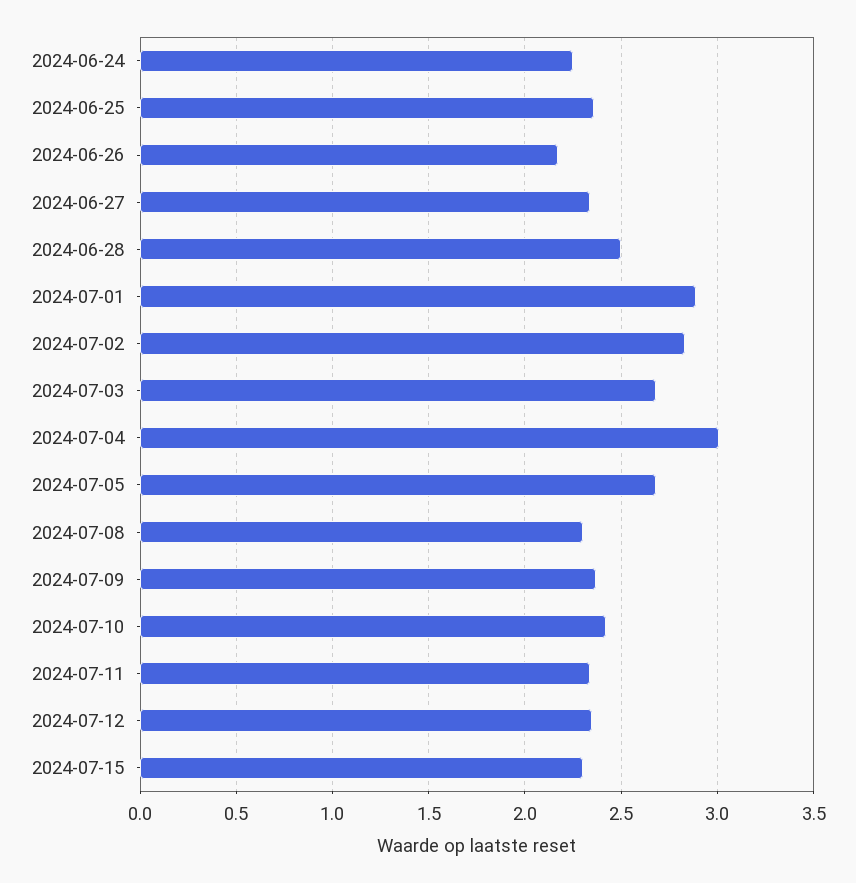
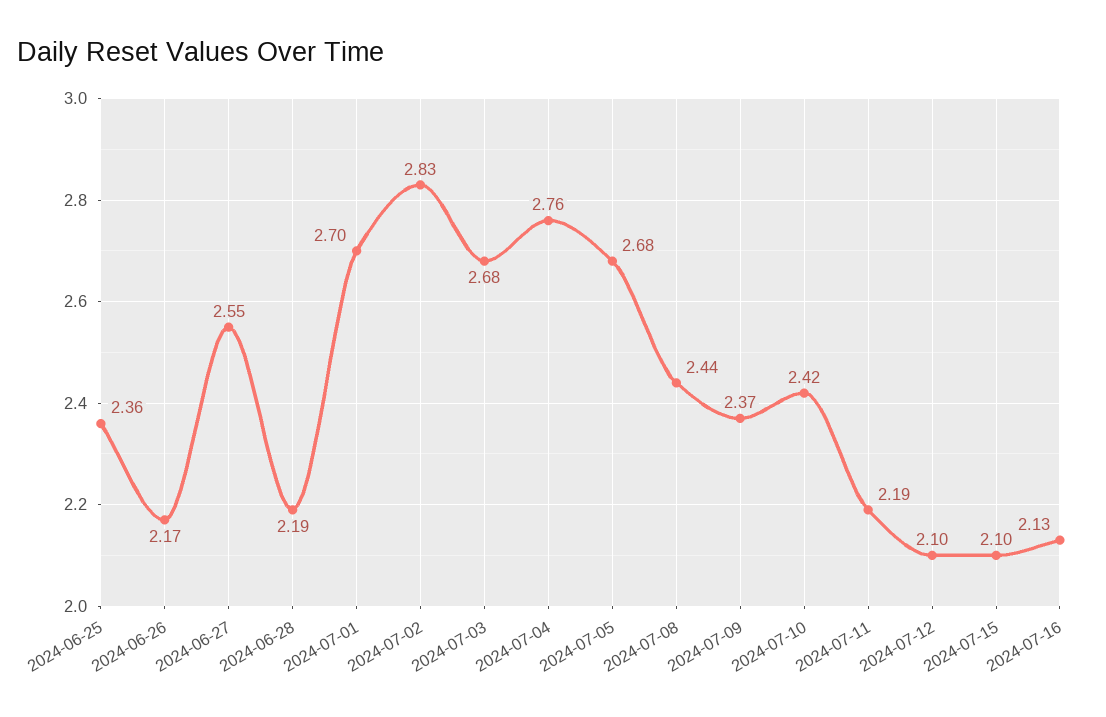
2024-06-24: 2.25 -> none
2024-06-27: 2.35 -> 2.55
2024-06-28: 2.5 -> 2.19
2024-07-01: 2.9 -> 2.7
2024-07-04: 3 -> 2.76
2024-07-08: 2.3 -> 2.44
2024-07-11: 2.35 -> 2.19
2024-07-12: 2.35 -> 2.1
2024-07-15: 2.3 -> 2.1
2024-07-16: none -> 2.13

